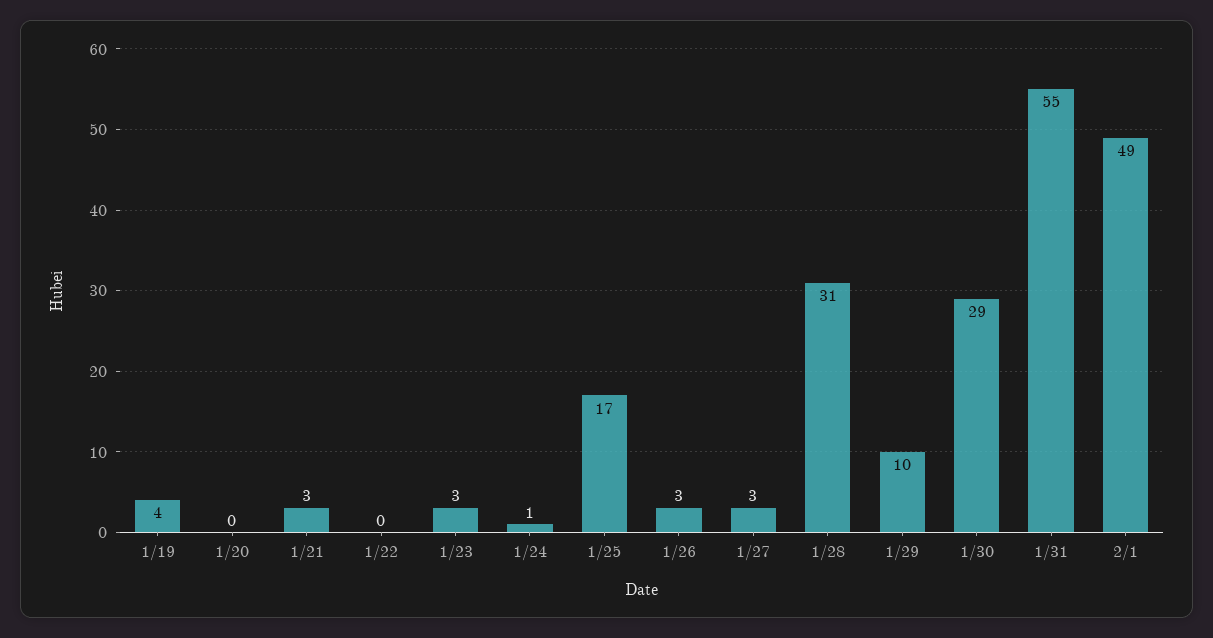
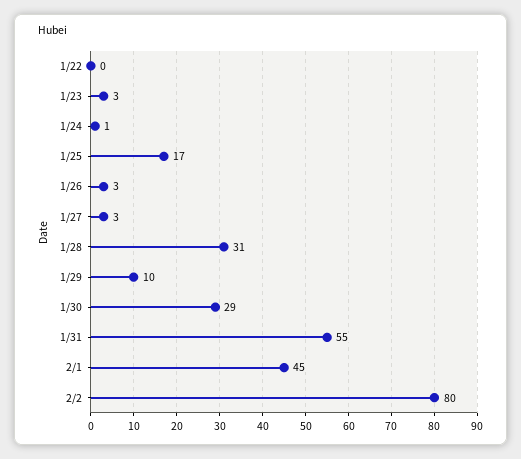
1/19: 4 -> none
1/20: 0 -> none
1/21: 3 -> none
2/1: 49 -> 45
2/2: none -> 80

